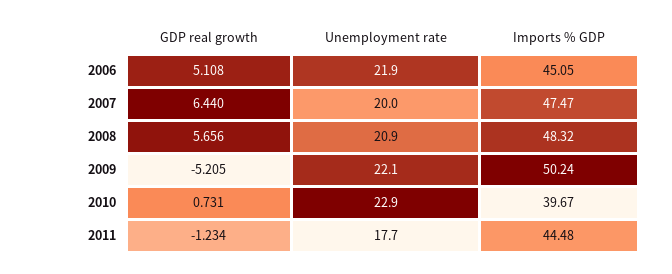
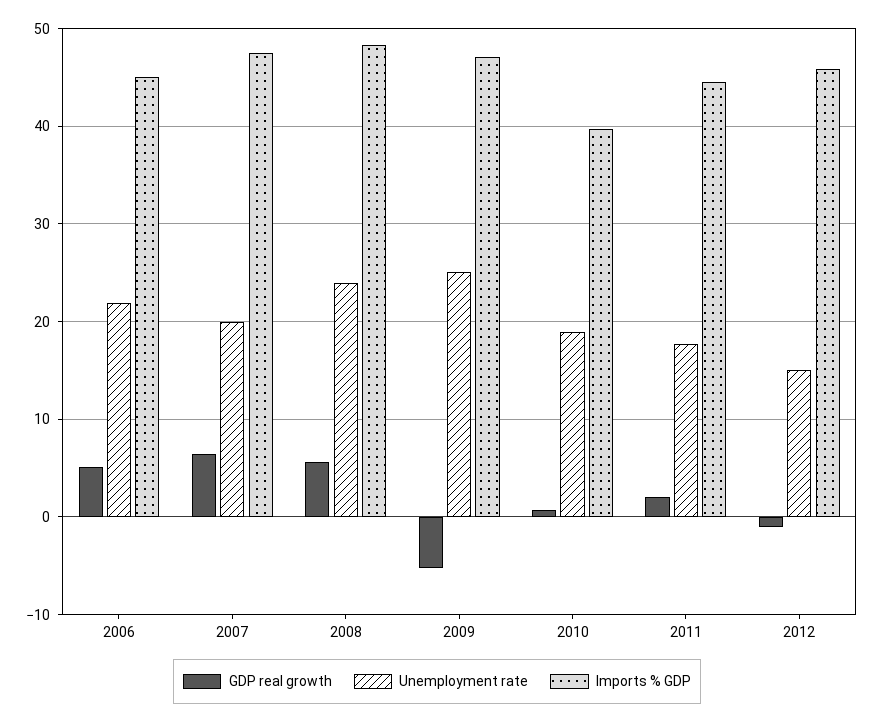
Unemployment rate, 2008: 20.9 -> 24
Unemployment rate, 2009: 22.1 -> 25
Imports % GDP, 2009: 50.24 -> 47
Unemployment rate, 2010: 22.9 -> 19
GDP real growth, 2011: -1.234 -> 2
GDP real growth, 2012: none -> -1
Unemployment rate, 2012: none -> 15
Imports % GDP, 2012: none -> 46

